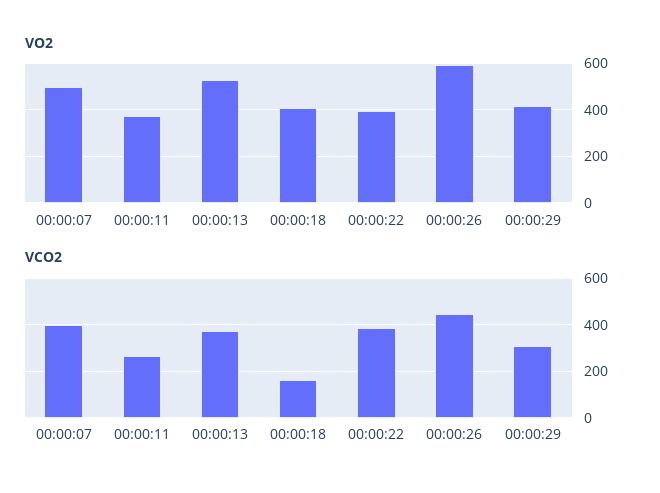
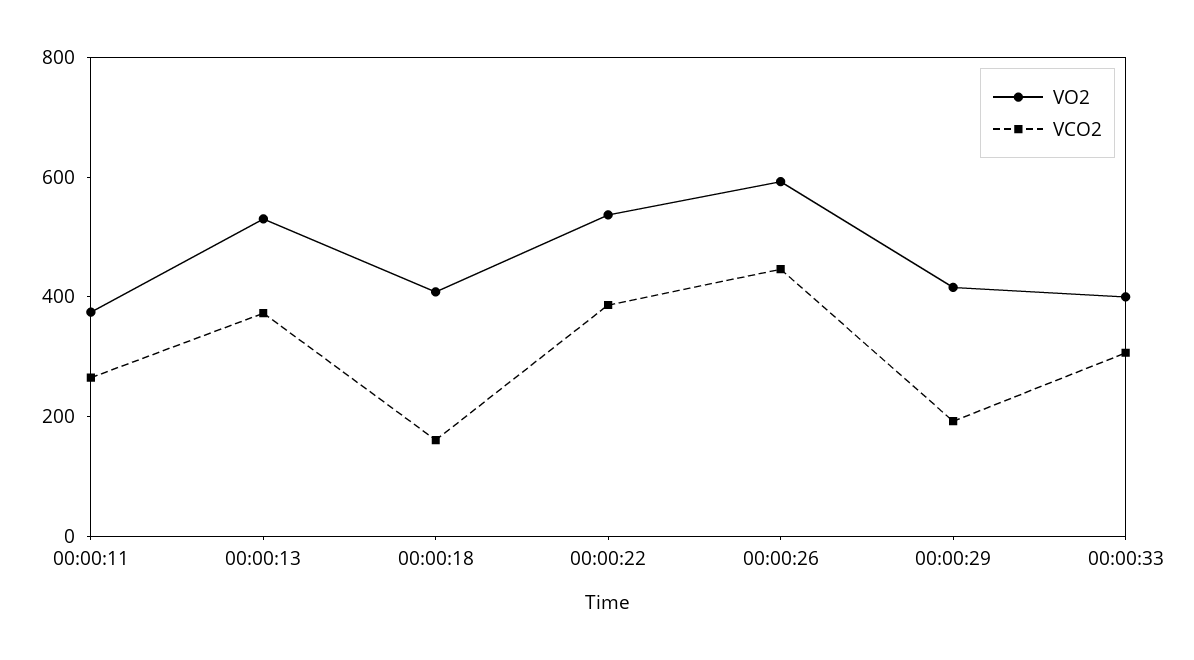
VO2, 00:00:07: 500 -> none
VO2, 00:00:22: 400 -> 550
VCO2, 00:00:07: 400 -> none
VCO2, 00:00:29: 300 -> 200
VO2, 00:00:33: none -> 400
VCO2, 00:00:33: none -> 300

